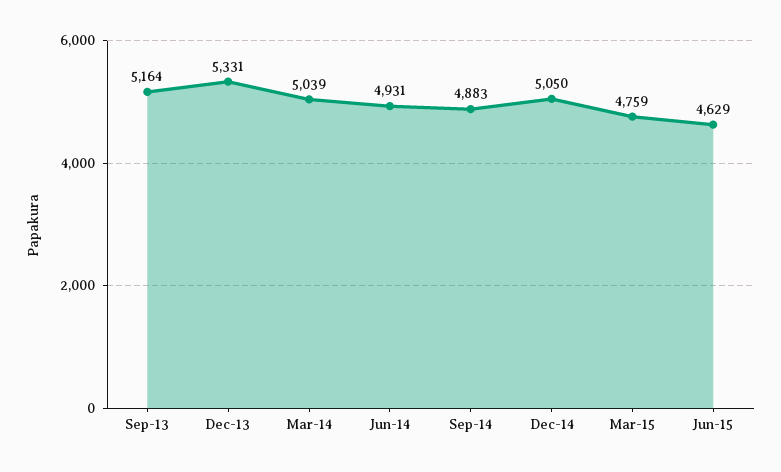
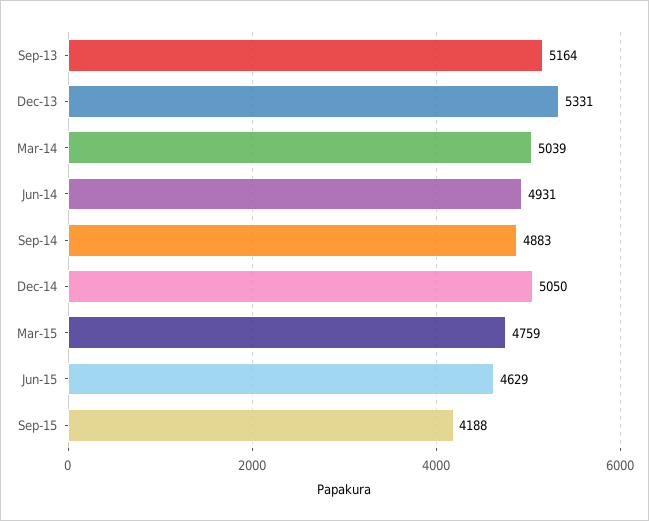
Sep-15: none -> 4188

